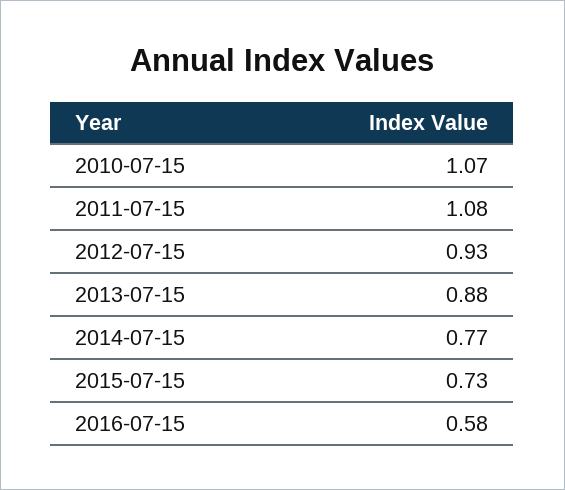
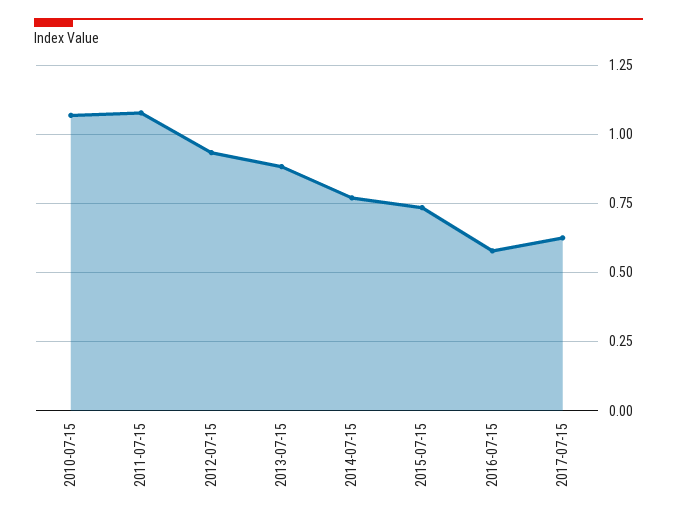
2017-07-15: none -> 0.625

